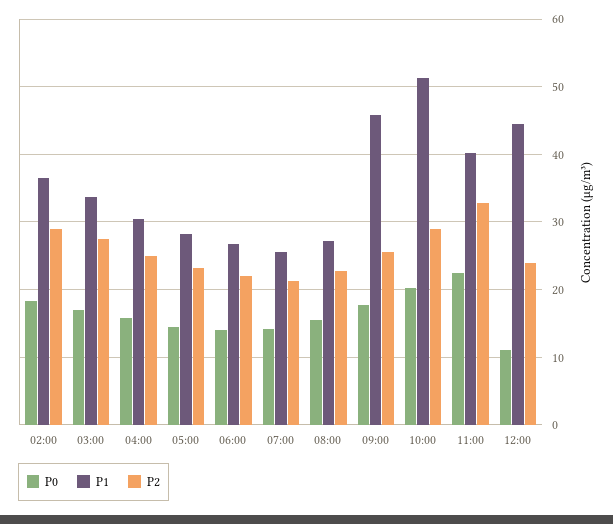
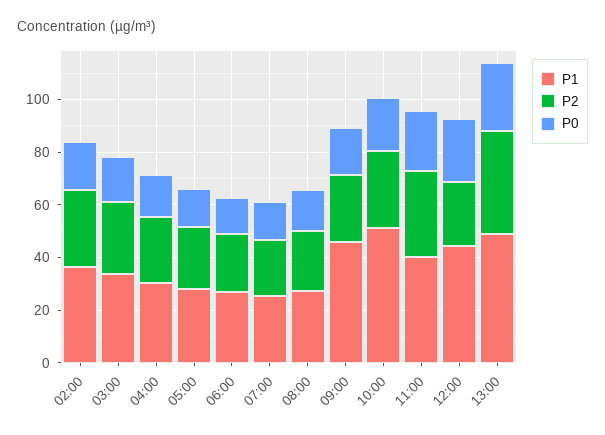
P0, 12:00: 11 -> 25
P1, 13:00: none -> 50
P2, 13:00: none -> 40
P0, 13:00: none -> 25

